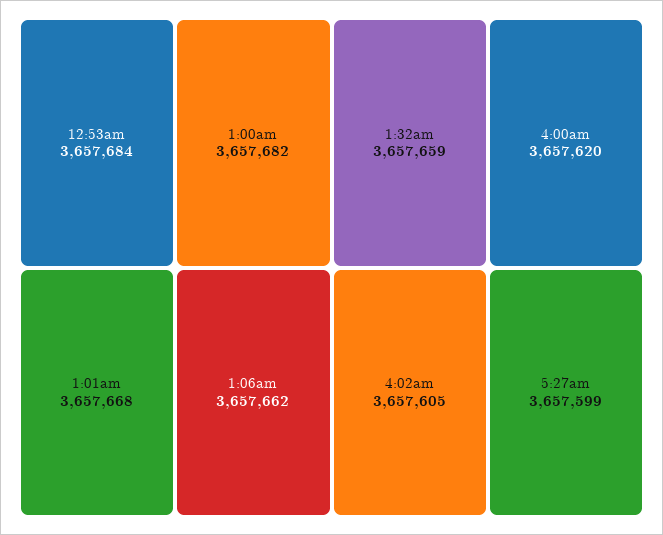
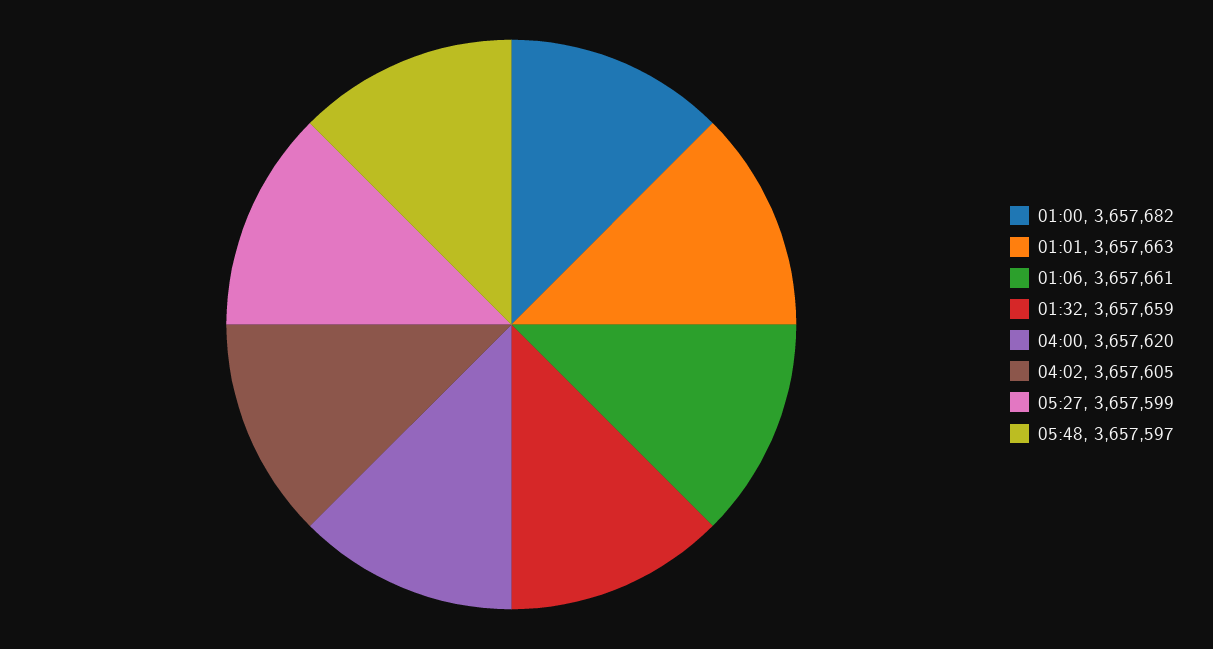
12:53am: 3657684 -> none
1:01am: 3657668 -> 3657663
1:06am: 3657662 -> 3657661
05:48: none -> 3657597

